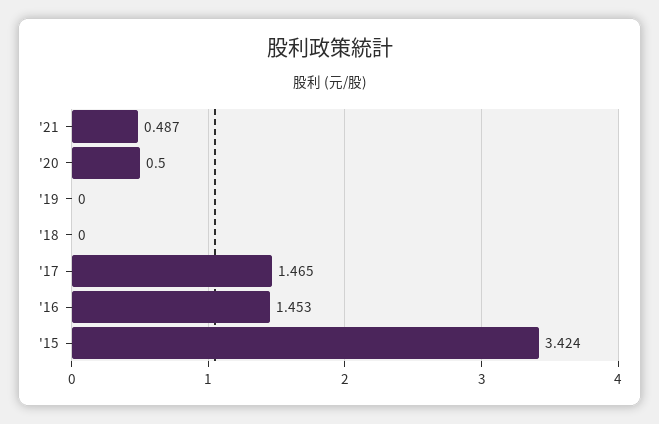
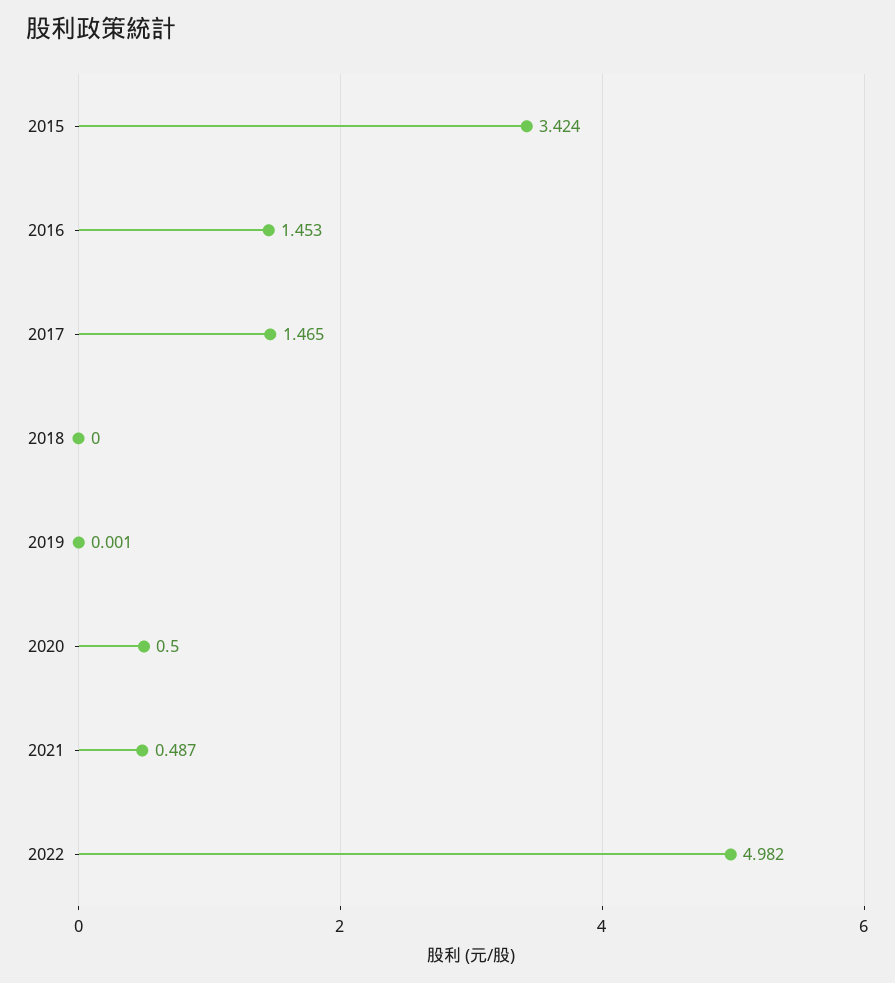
'19: 0 -> 0.001
2022: none -> 4.982

